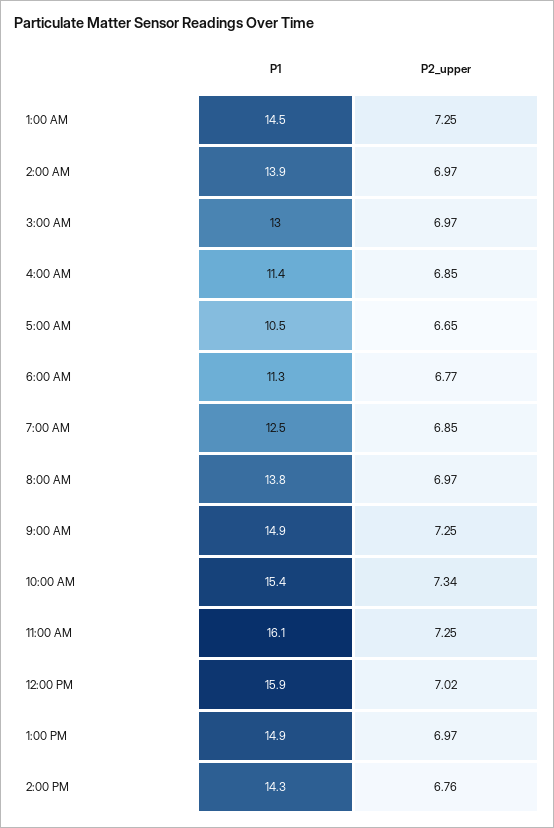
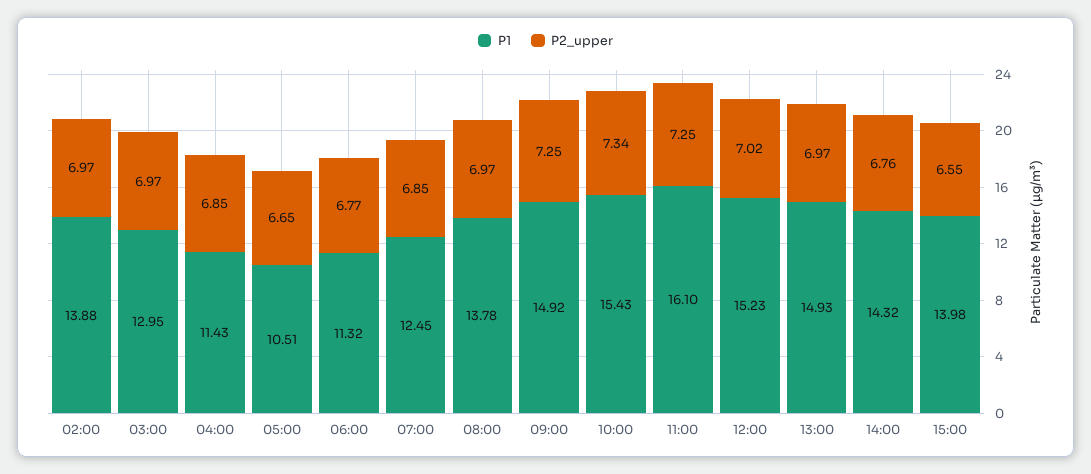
P1, 1:00 AM: 14.5 -> none
P2_upper, 1:00 AM: 7.25 -> none
P1, 12:00 PM: 15.9 -> 15.23
P1, 15:00: none -> 13.98
P2_upper, 15:00: none -> 6.55

